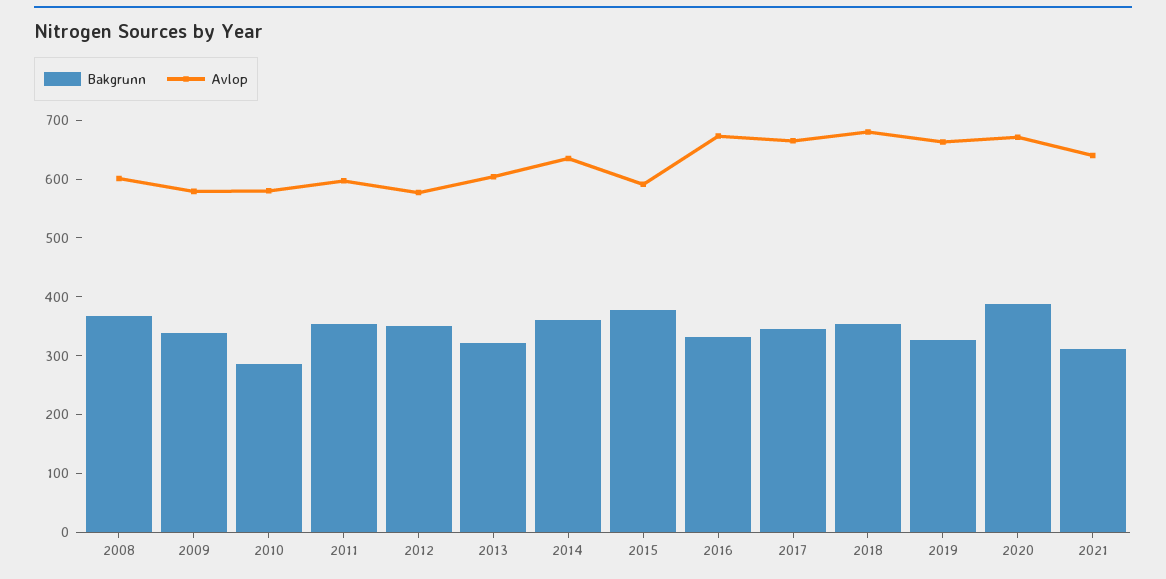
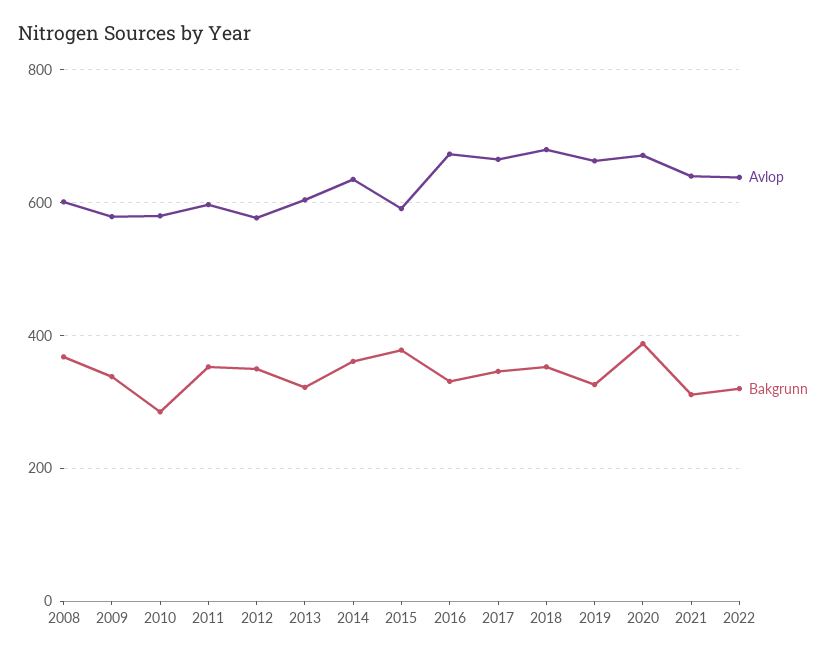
Avlop, 2022: none -> 640
Bakgrunn, 2022: none -> 320

